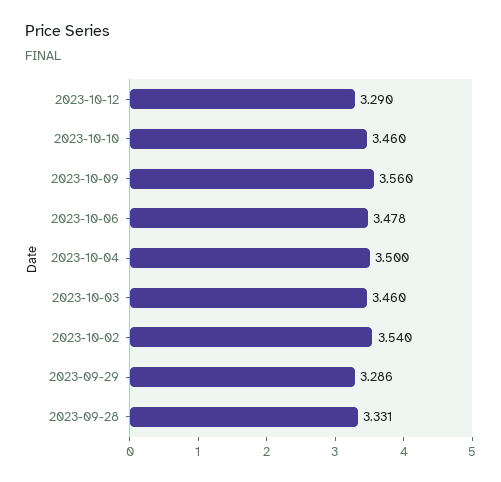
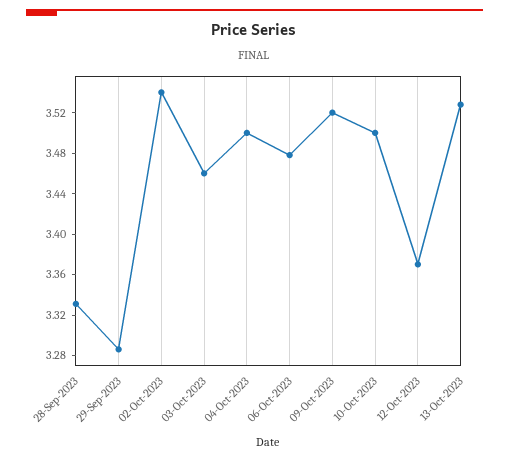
2023-10-12: 3.29 -> 3.37
2023-10-10: 3.46 -> 3.5
2023-10-09: 3.56 -> 3.52
13-Oct-2023: none -> 3.53

